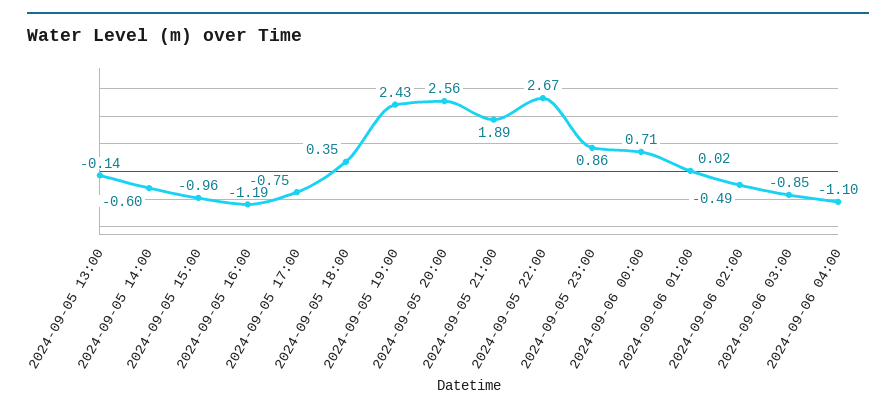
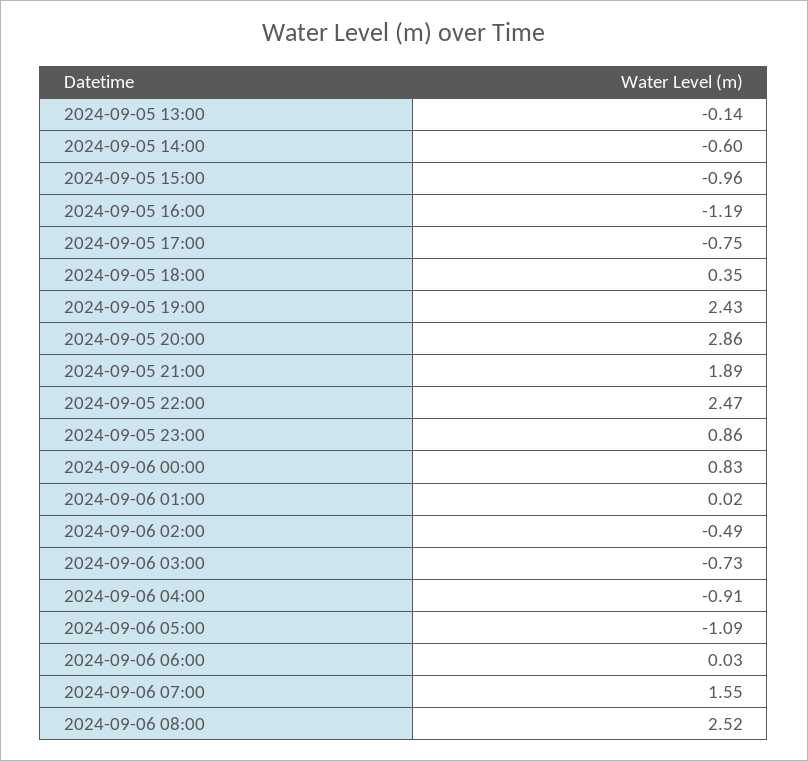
2024-09-05 20:00: 2.56 -> 2.86
2024-09-05 22:00: 2.67 -> 2.47
2024-09-06 00:00: 0.71 -> 0.83
2024-09-06 03:00: -0.85 -> -0.73
2024-09-06 04:00: -1.1 -> -0.91
2024-09-06 05:00: none -> -1.09
2024-09-06 06:00: none -> 0.03
2024-09-06 07:00: none -> 1.55
2024-09-06 08:00: none -> 2.52

